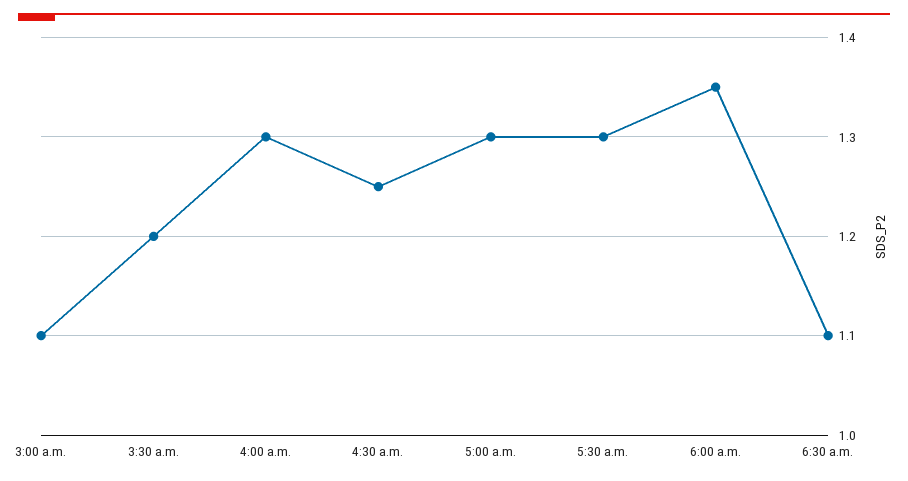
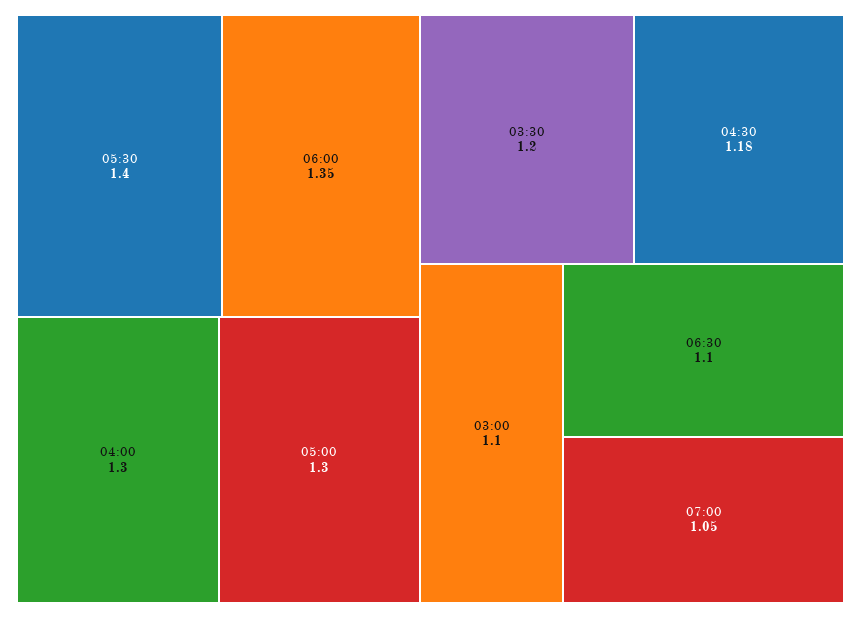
4:30 a.m.: 1.25 -> 1.18
5:30 a.m.: 1.3 -> 1.4
07:00: none -> 1.05

